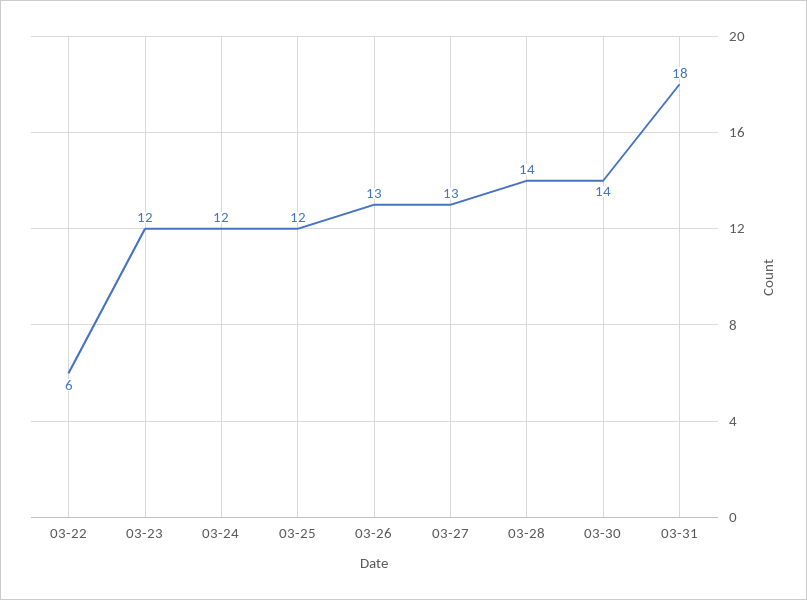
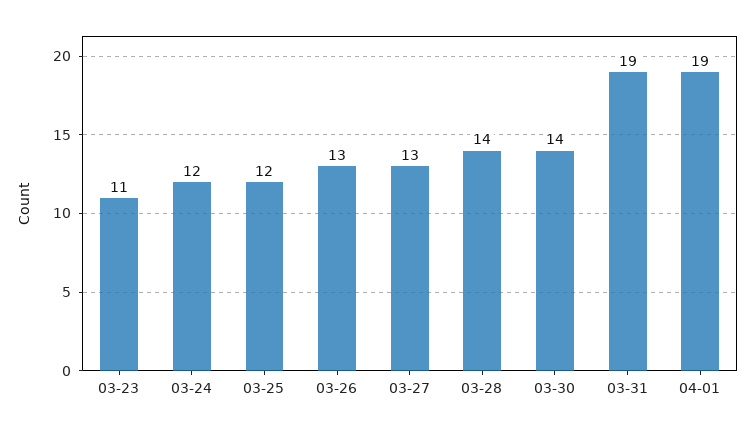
03-22: 6 -> none
03-23: 12 -> 11
03-31: 18 -> 19
04-01: none -> 19

